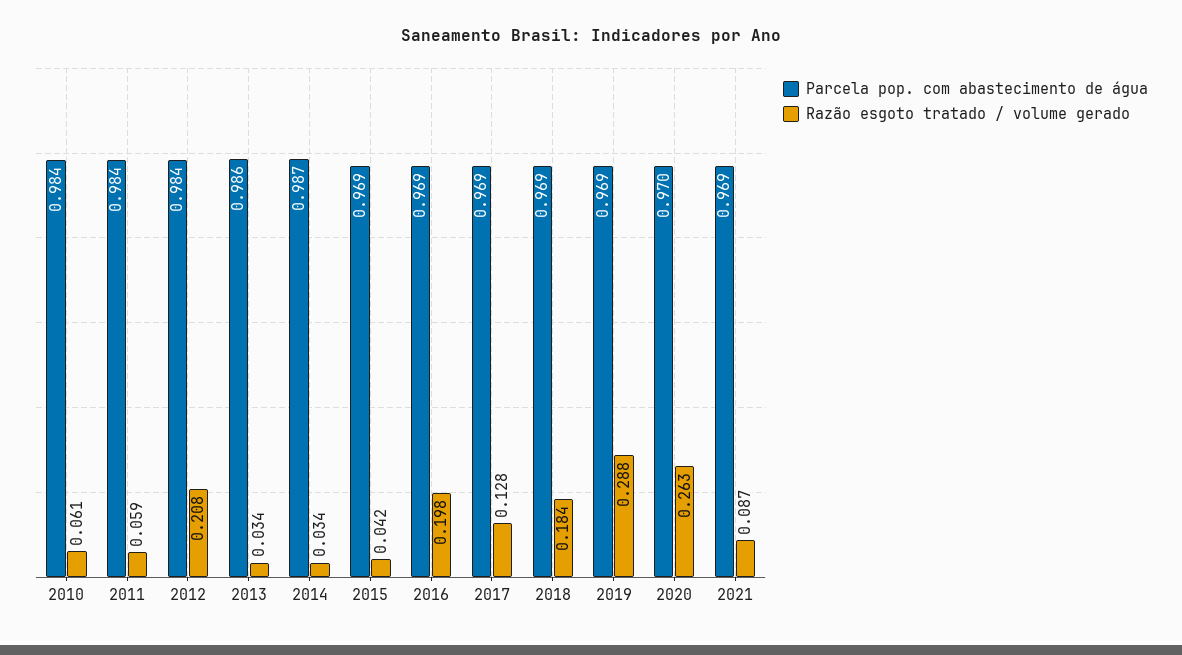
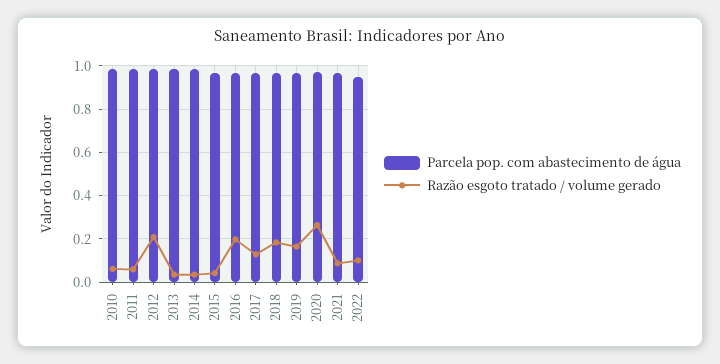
Razão esgoto tratado / volume gerado, 2019: 0.288 -> 0.15
Parcela pop. com abastecimento de água, 2022: none -> 0.95
Razão esgoto tratado / volume gerado, 2022: none -> 0.1

